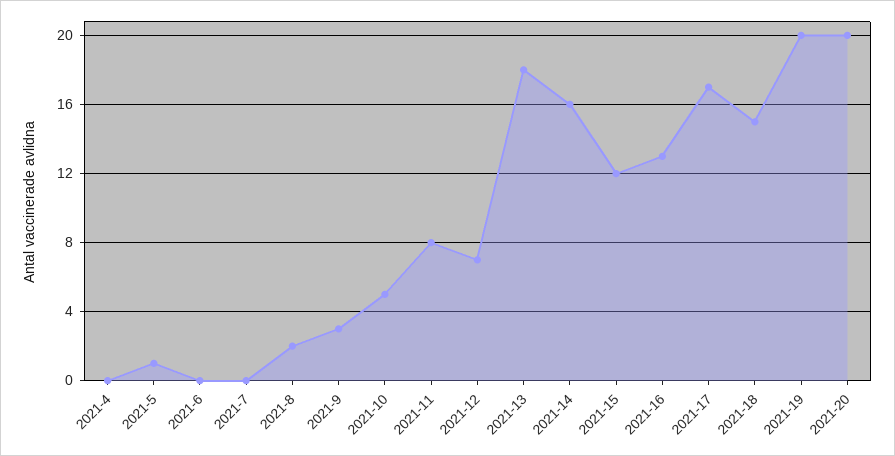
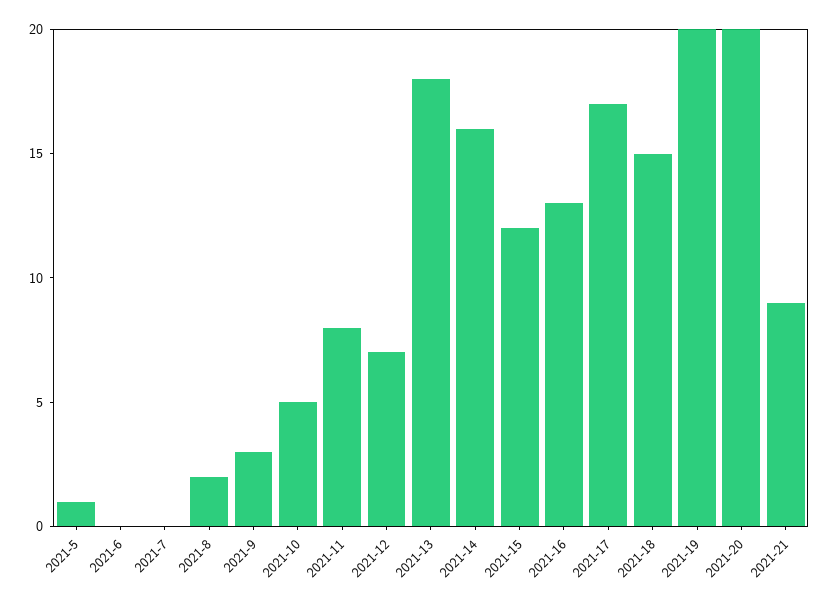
2021-4: 0 -> none
2021-21: none -> 9

